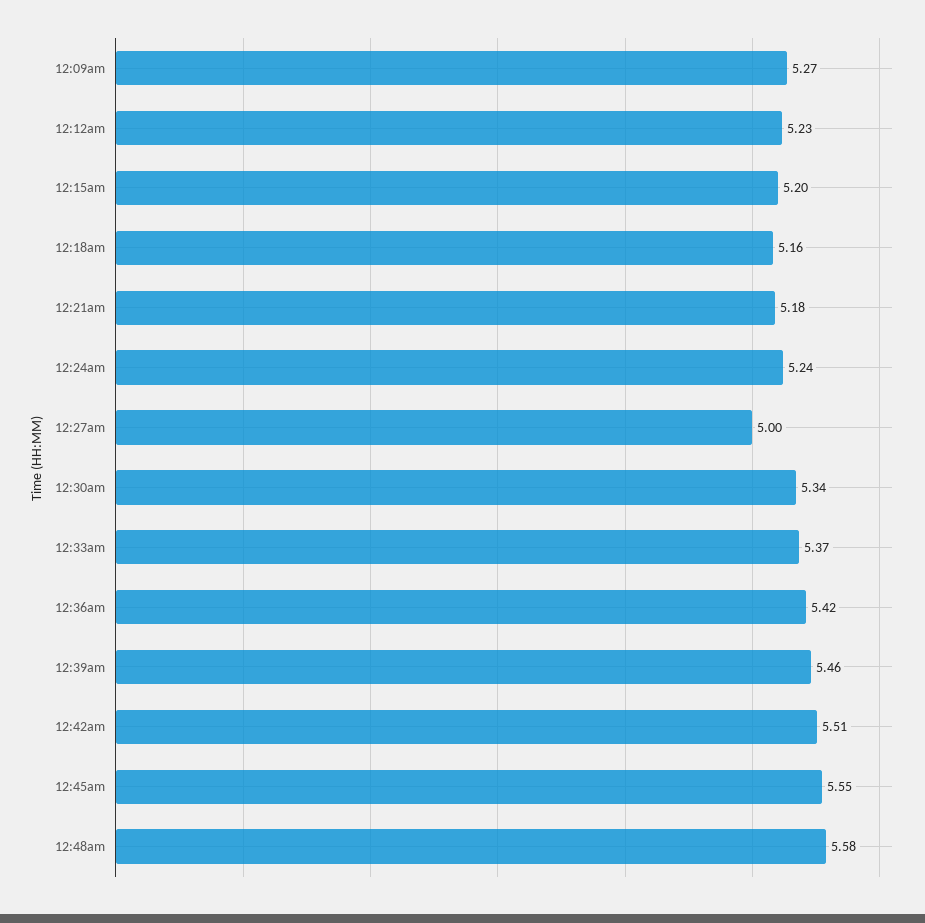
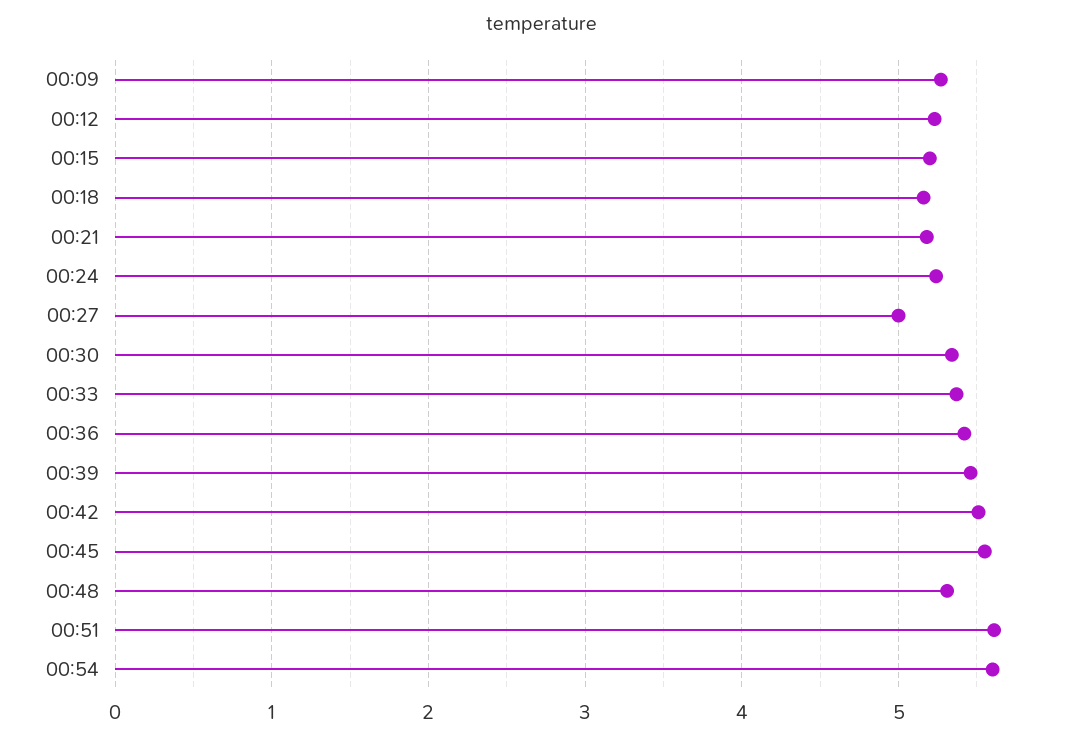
12:48am: 5.58 -> 5.3
00:51: none -> 5.6
00:54: none -> 5.6

